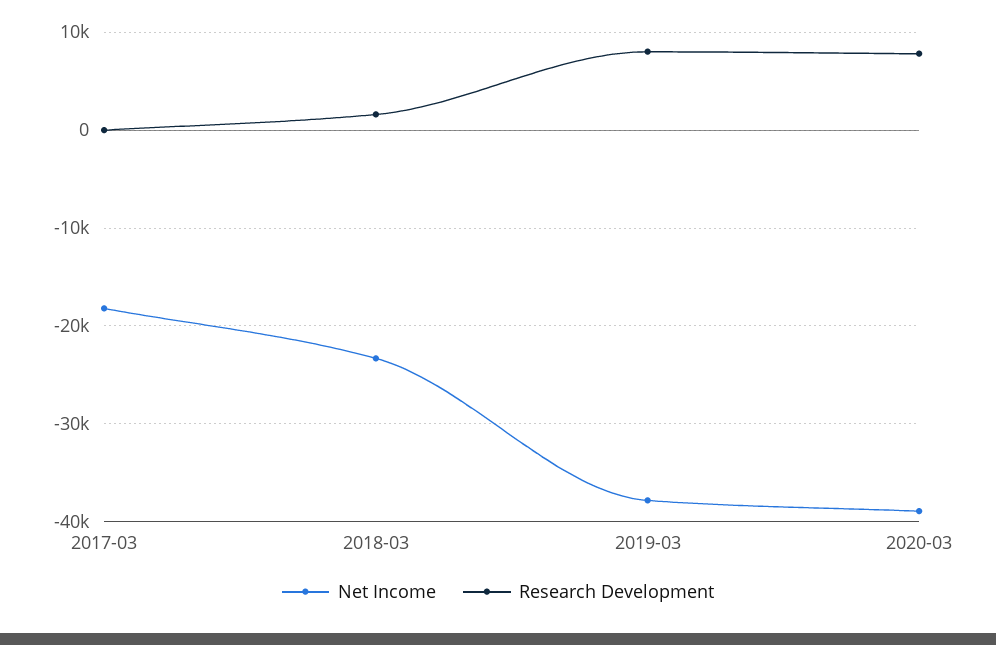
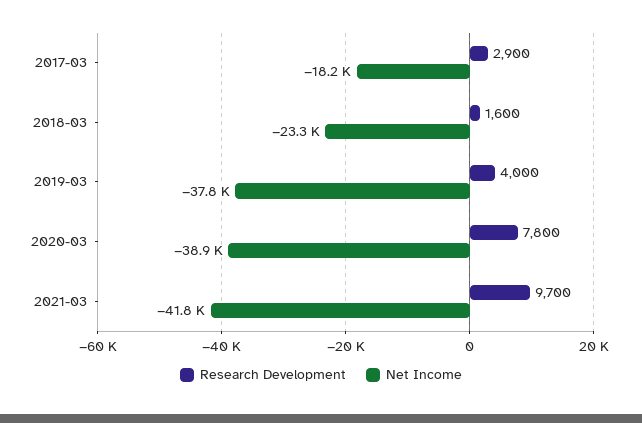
Research Development, 2017-03: 0 -> 2900
Research Development, 2019-03: 8000 -> 4000
Research Development, 2021-03: none -> 9700
Net Income, 2021-03: none -> -41800

